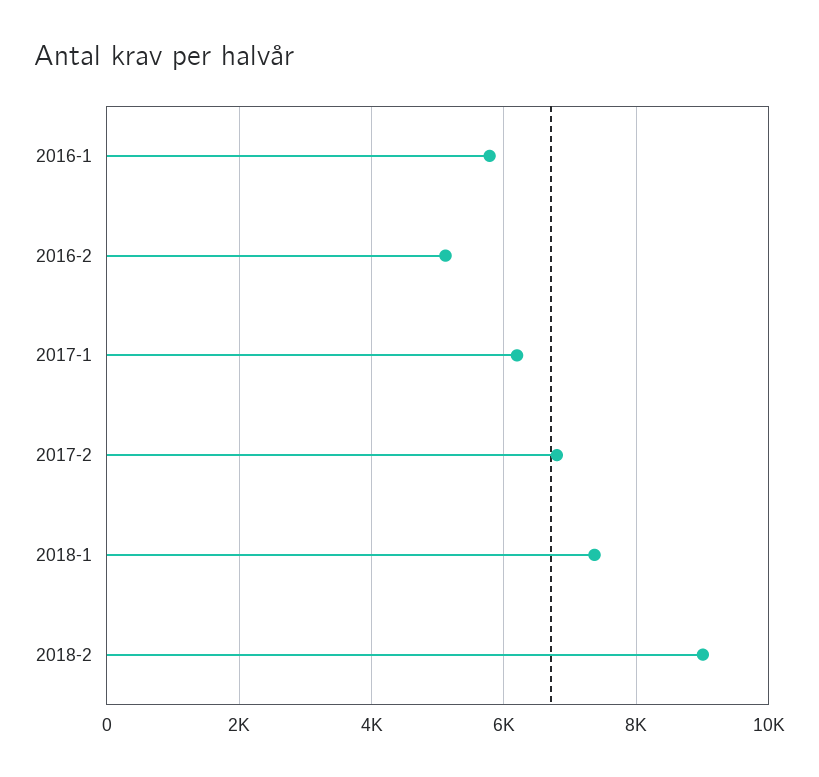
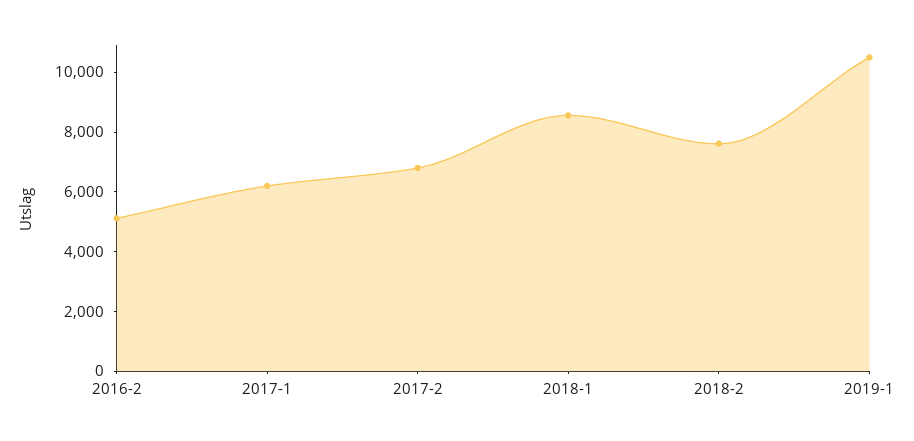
2016-1: 5800 -> none
2018-1: 7400 -> 8500
2018-2: 9000 -> 7500
2019-1: none -> 10500

